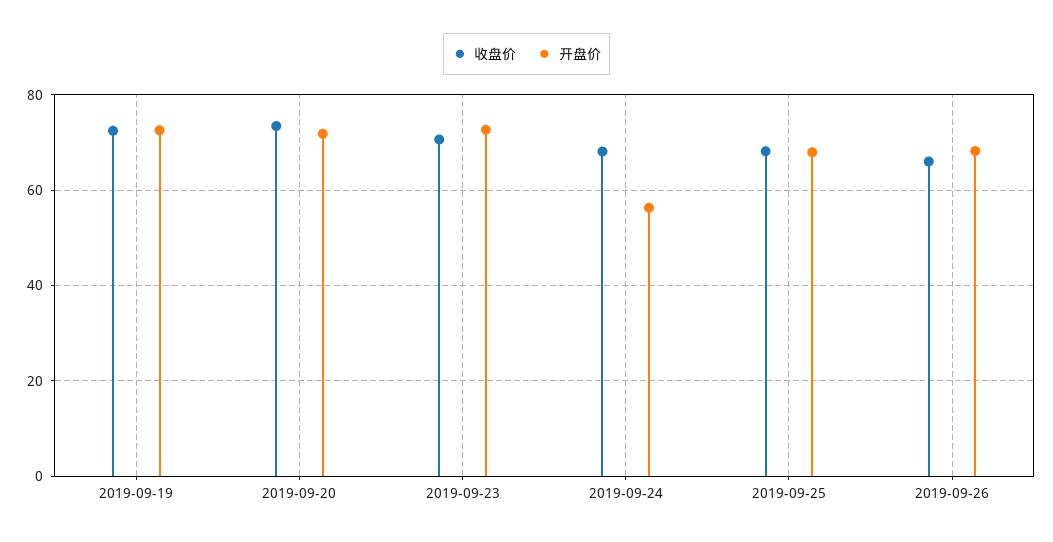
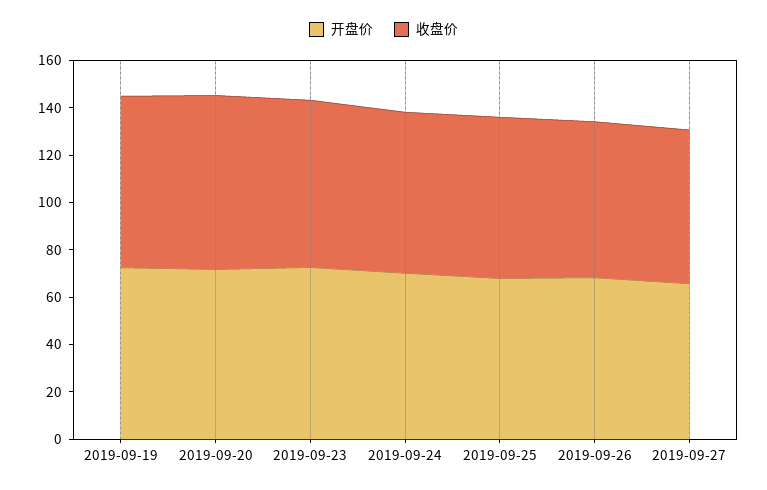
开盘价, 2019-09-24: 56 -> 70
开盘价, 2019-09-27: none -> 65
收盘价, 2019-09-27: none -> 65

